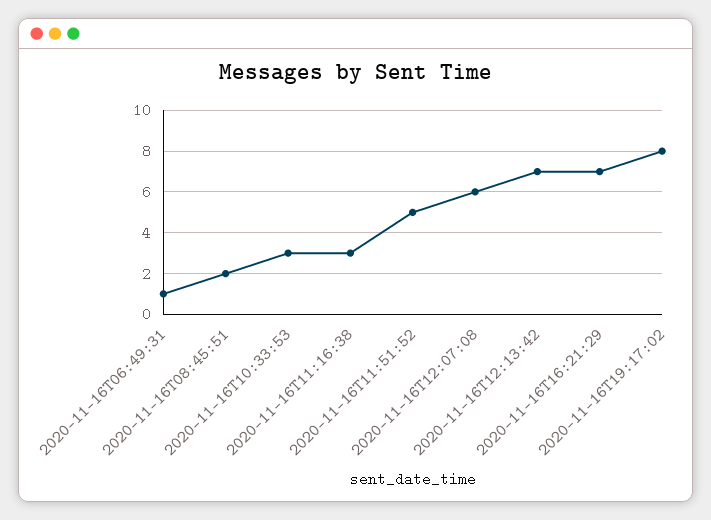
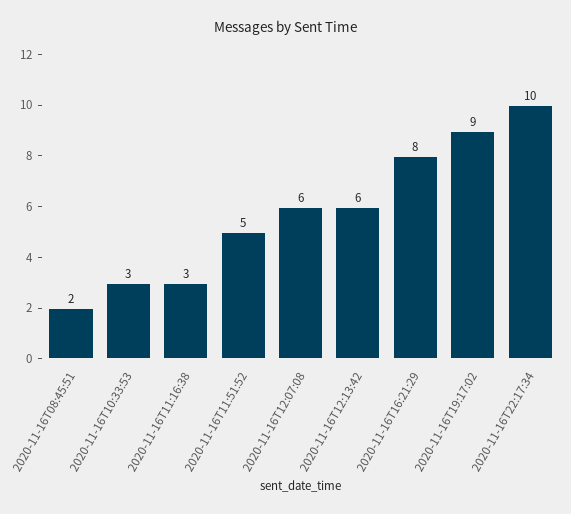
2020-11-16T06:49:31: 1 -> none
2020-11-16T12:13:42: 7 -> 6
2020-11-16T16:21:29: 7 -> 8
2020-11-16T19:17:02: 8 -> 9
2020-11-16T22:17:34: none -> 10

